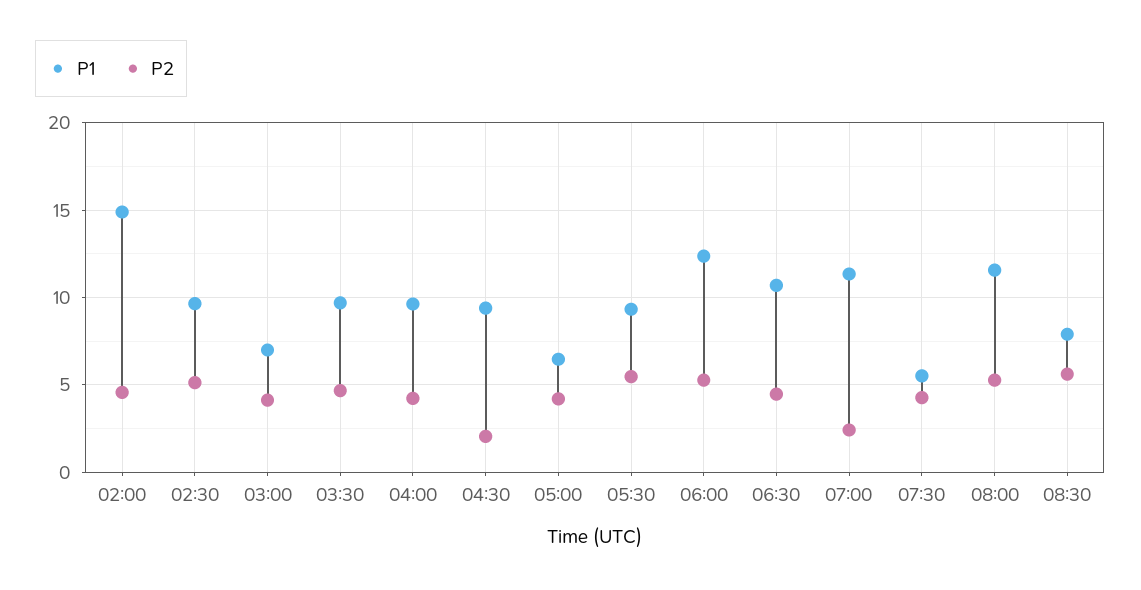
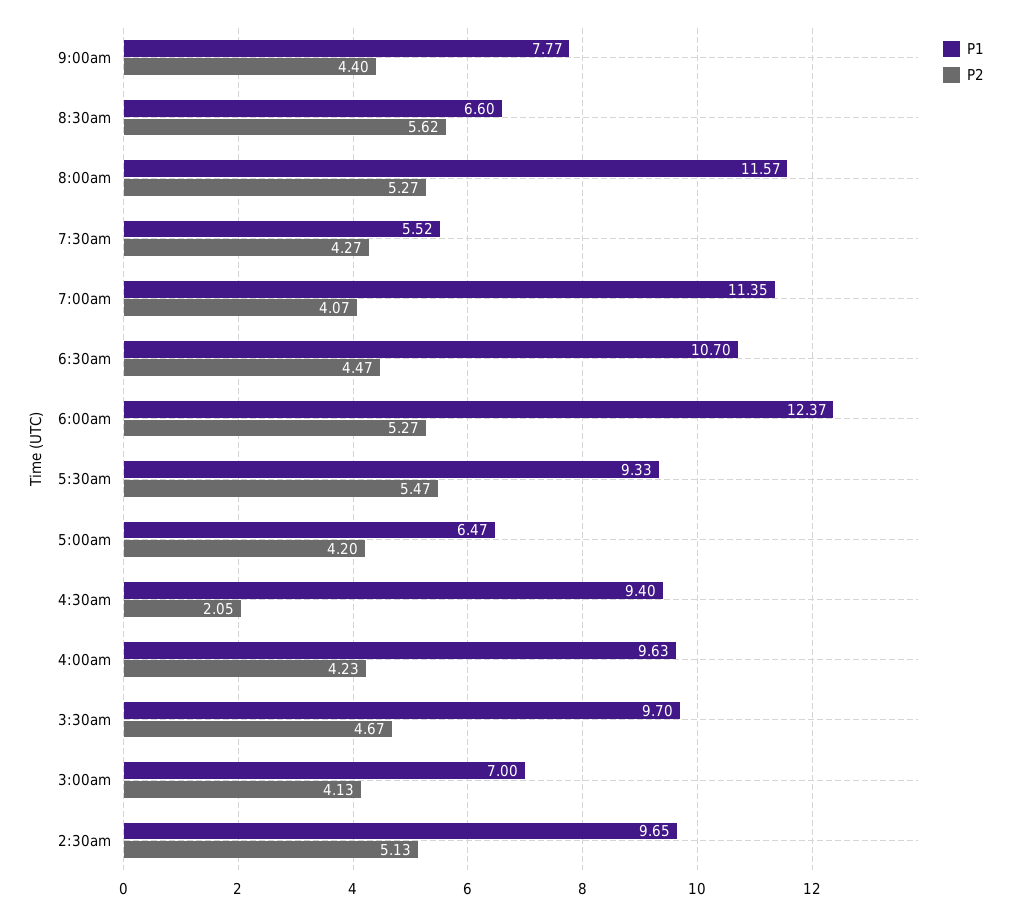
P1, 02:00: 15 -> none
P2, 02:00: 4.5 -> none
P2, 07:00: 2.5 -> 4.07
P1, 08:30: 8 -> 6.6
P1, 9:00am: none -> 7.77
P2, 9:00am: none -> 4.4

